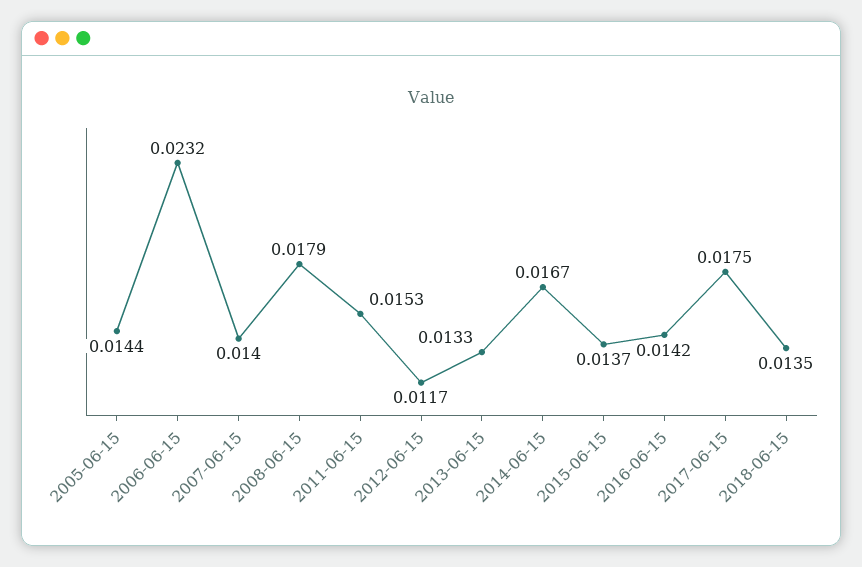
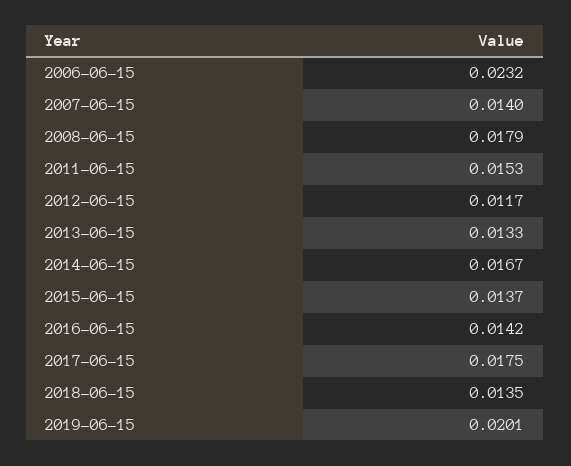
2005-06-15: 0.0144 -> none
2019-06-15: none -> 0.0201

